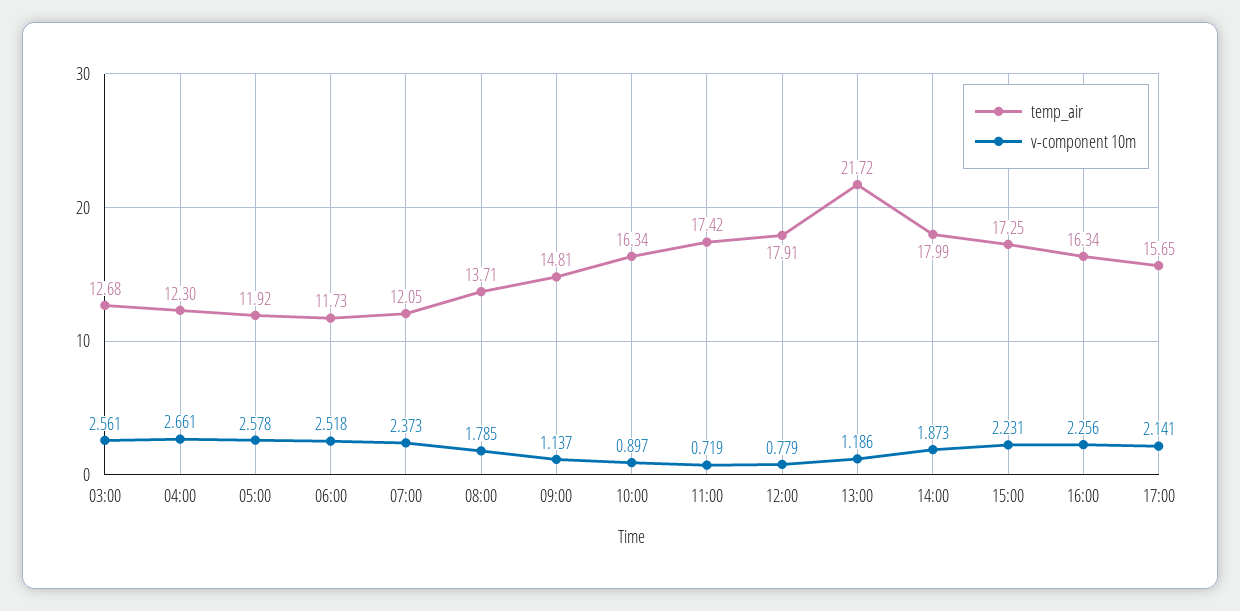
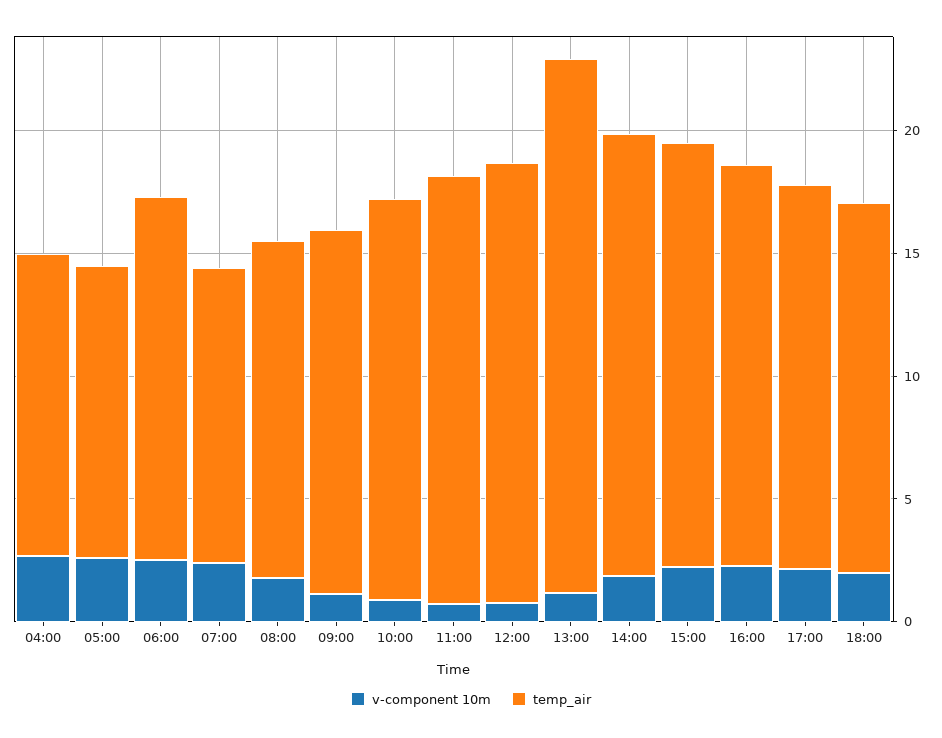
temp_air, 03:00: 12.68 -> none
v-component 10m, 03:00: 2.561 -> none
temp_air, 06:00: 11.73 -> 15
v-component 10m, 18:00: none -> 2
temp_air, 18:00: none -> 15

